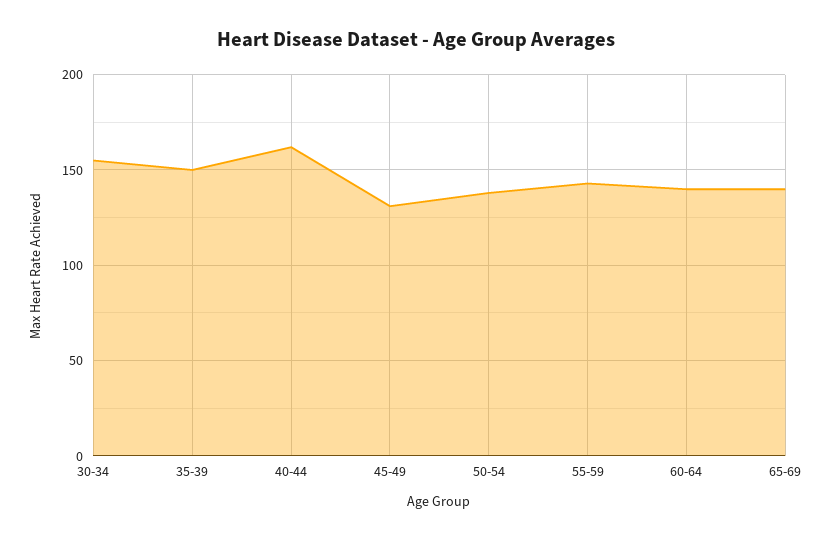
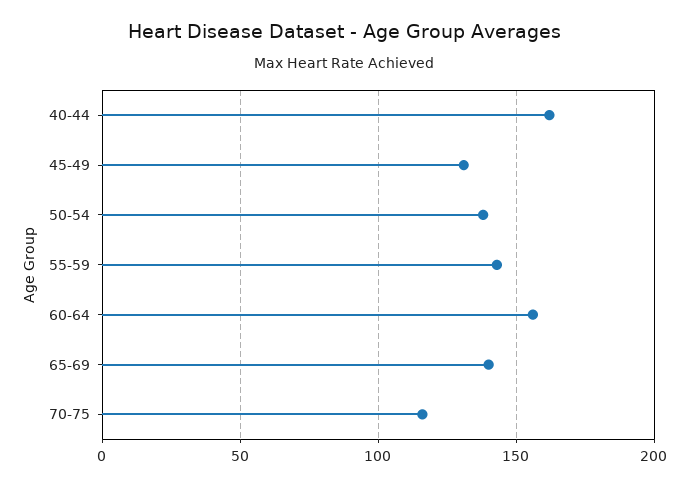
30-34: 155 -> none
35-39: 150 -> none
60-64: 140 -> 155
70-75: none -> 115

